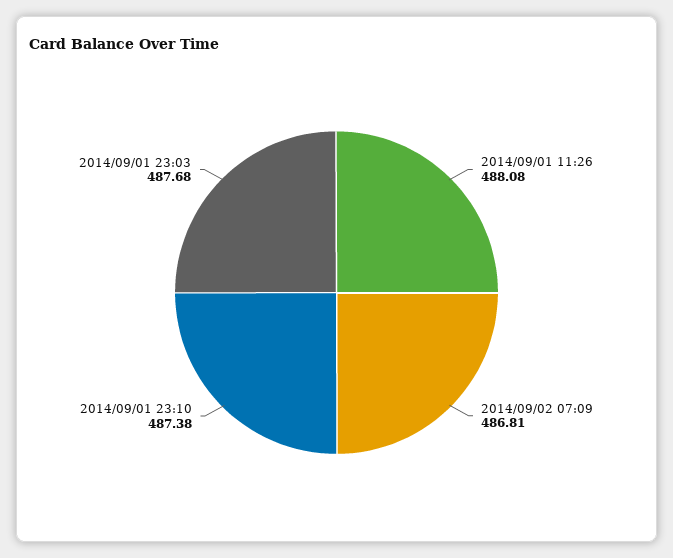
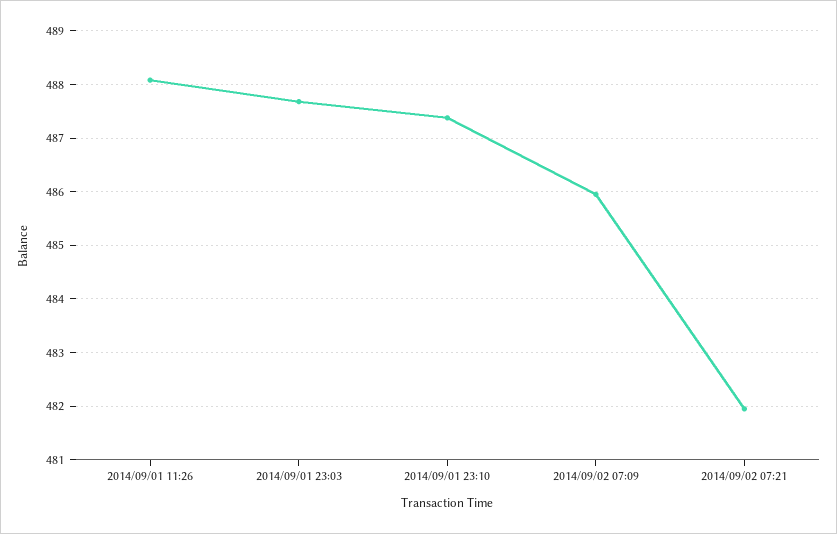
2014/09/02 07:09: 486.81 -> 486
2014/09/02 07:21: none -> 482

